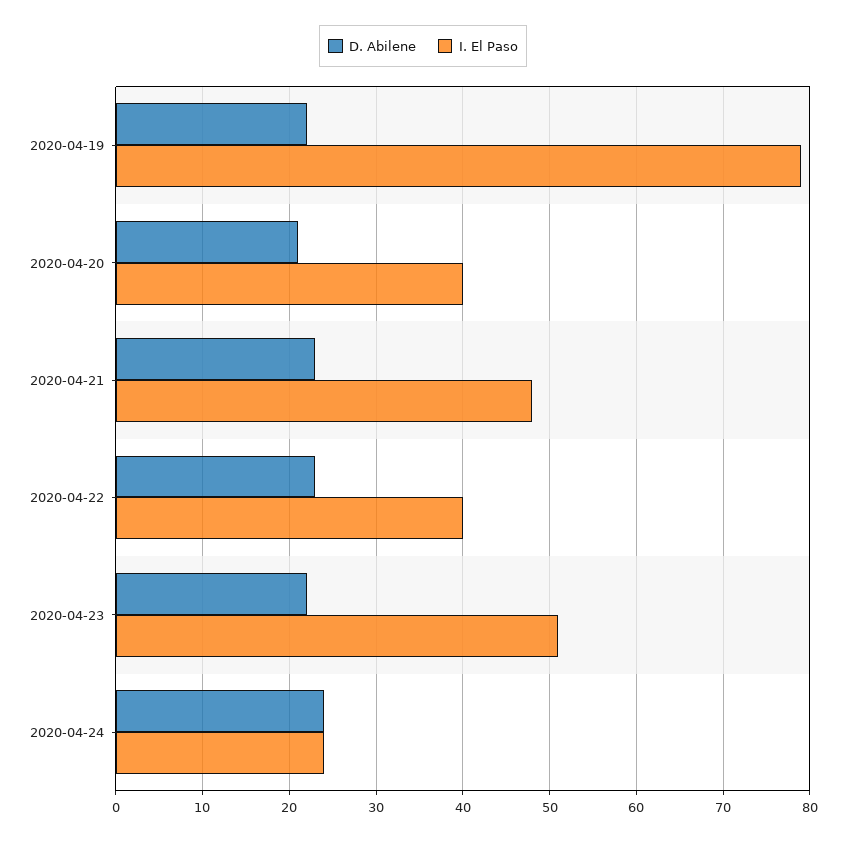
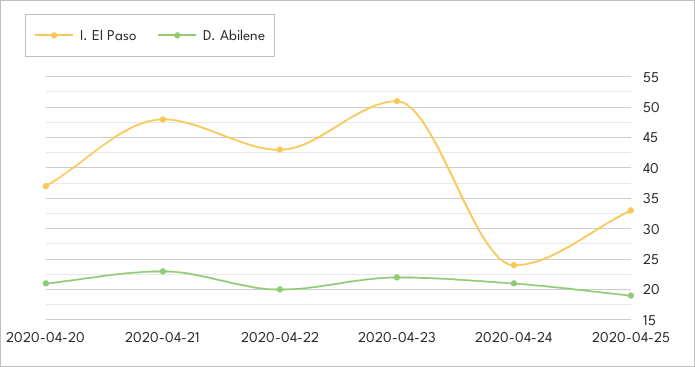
D. Abilene, 2020-04-19: 22 -> none
I. El Paso, 2020-04-19: 79 -> none
I. El Paso, 2020-04-20: 40 -> 37
D. Abilene, 2020-04-22: 23 -> 20
I. El Paso, 2020-04-22: 40 -> 43
D. Abilene, 2020-04-24: 24 -> 21
I. El Paso, 2020-04-25: none -> 33
D. Abilene, 2020-04-25: none -> 19

